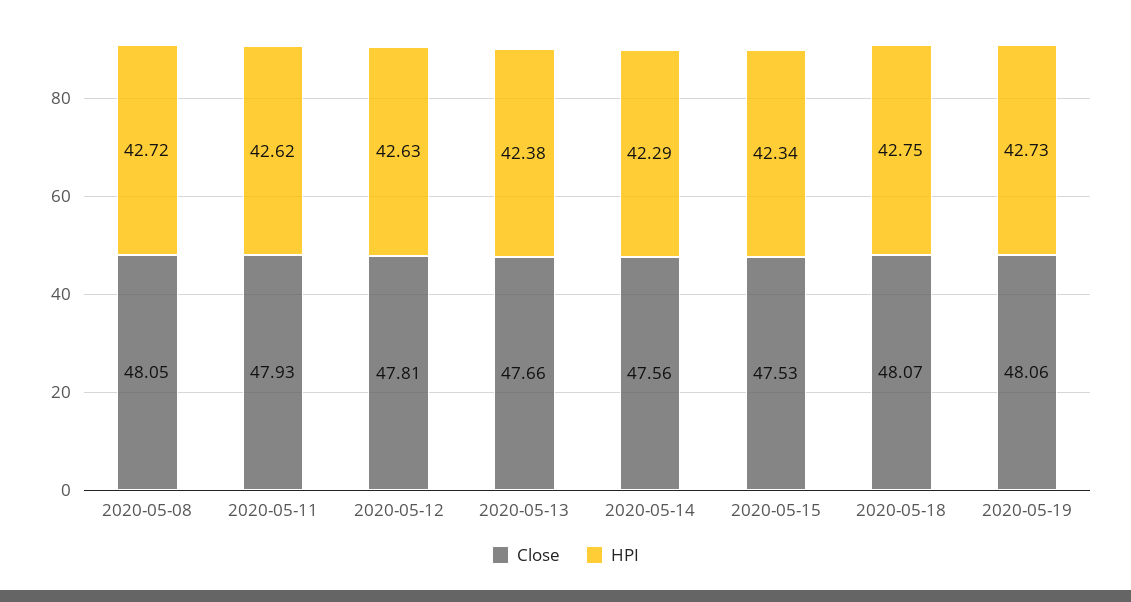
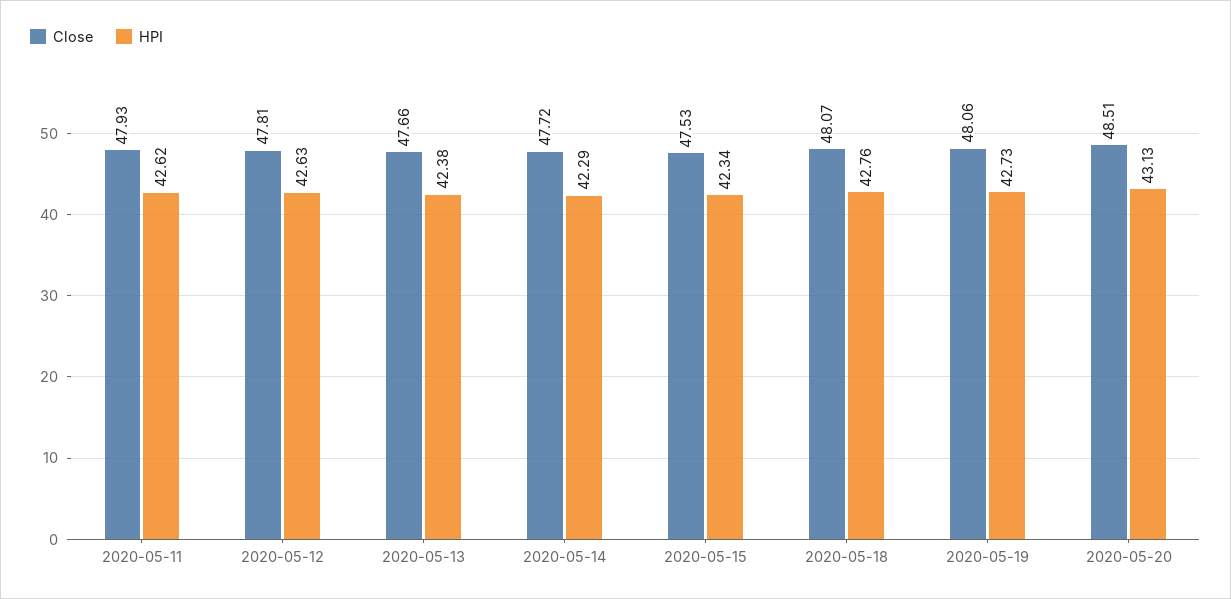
Close, 2020-05-08: 48.05 -> none
HPI, 2020-05-08: 42.72 -> none
Close, 2020-05-14: 47.56 -> 47.72
HPI, 2020-05-18: 42.75 -> 42.76
Close, 2020-05-20: none -> 48.51
HPI, 2020-05-20: none -> 43.13

